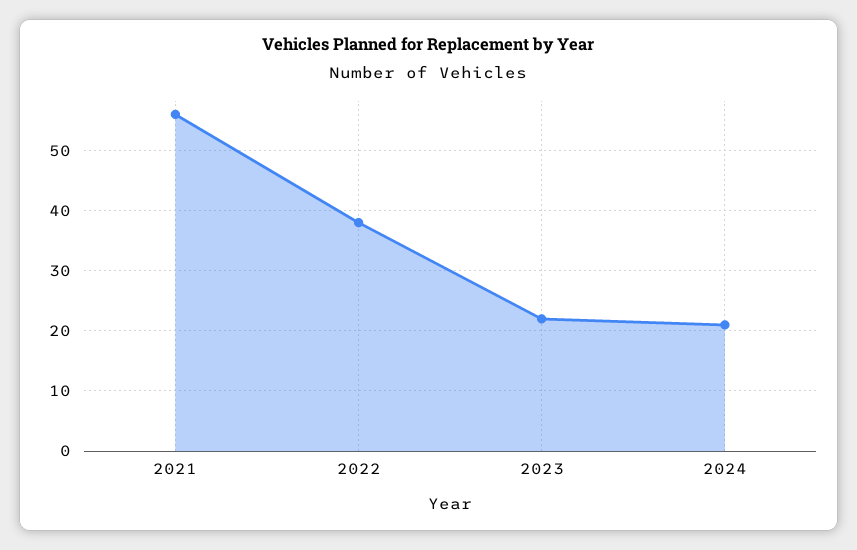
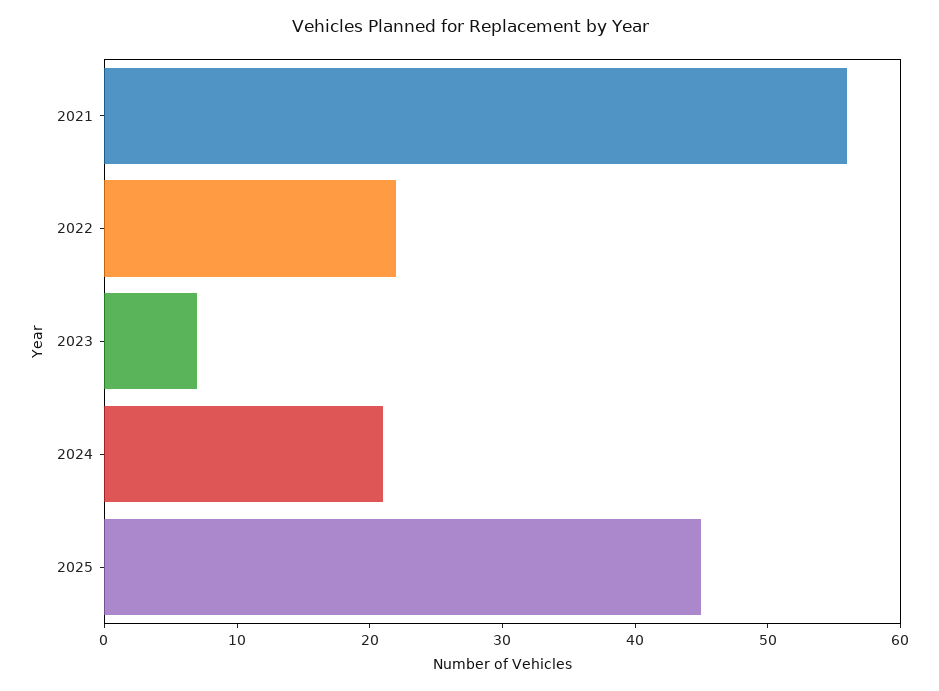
2022: 38 -> 22
2023: 22 -> 7
2025: none -> 45

